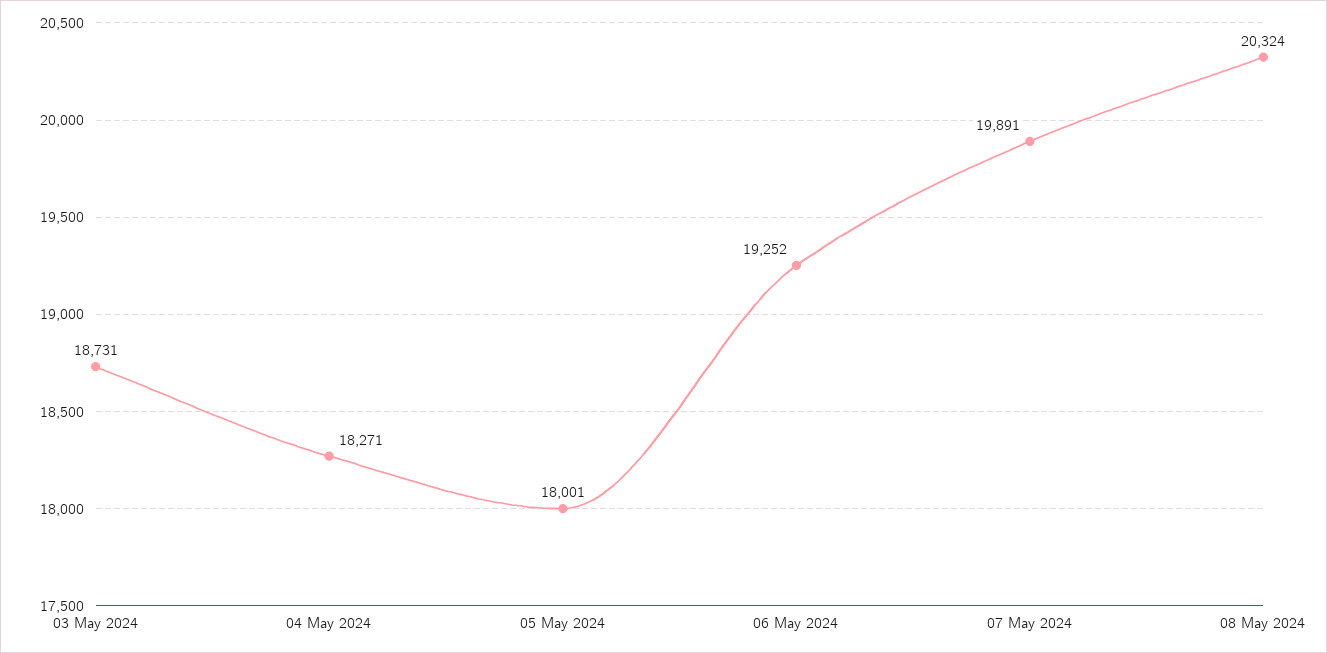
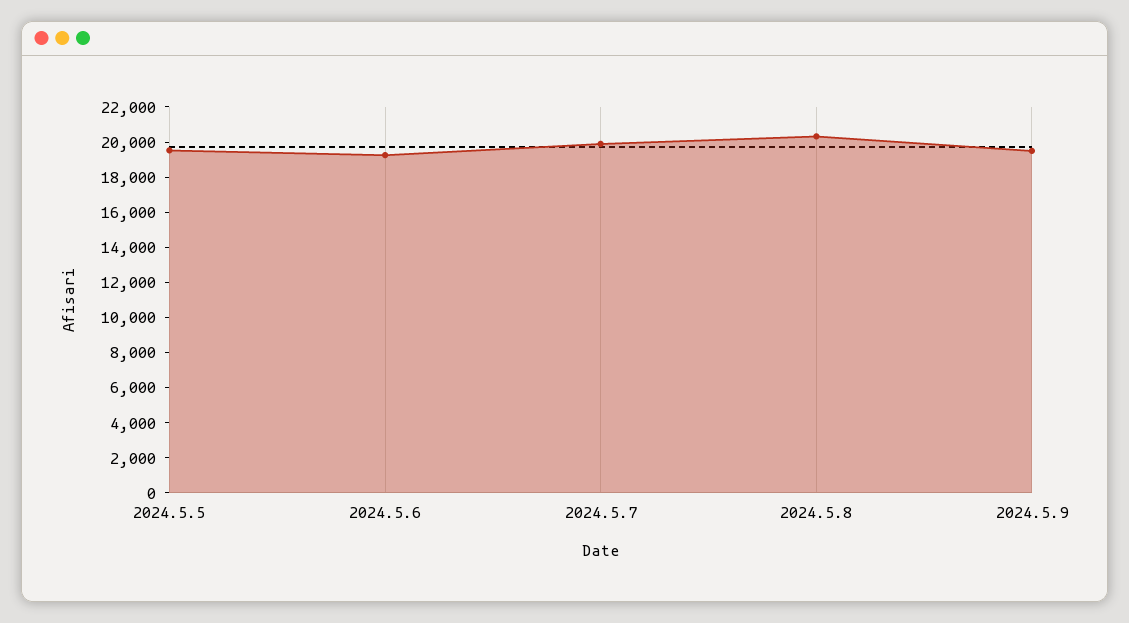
03 May 2024: 18731 -> none
04 May 2024: 18271 -> none
05 May 2024: 18001 -> 19500
2024.5.9: none -> 19500

